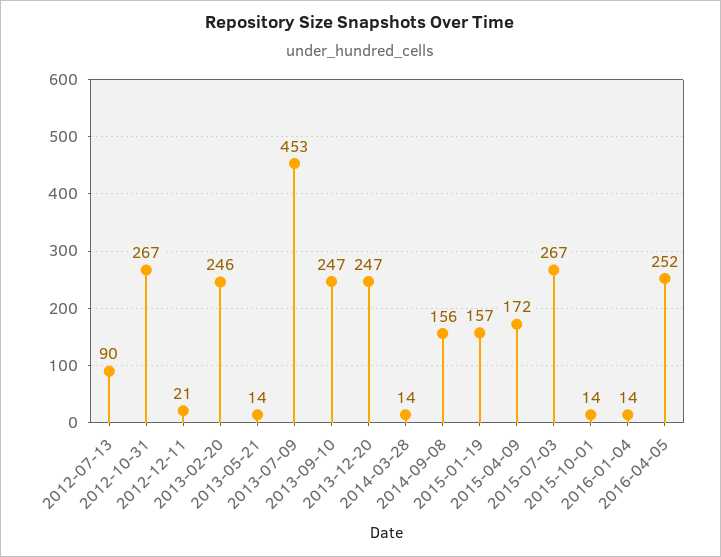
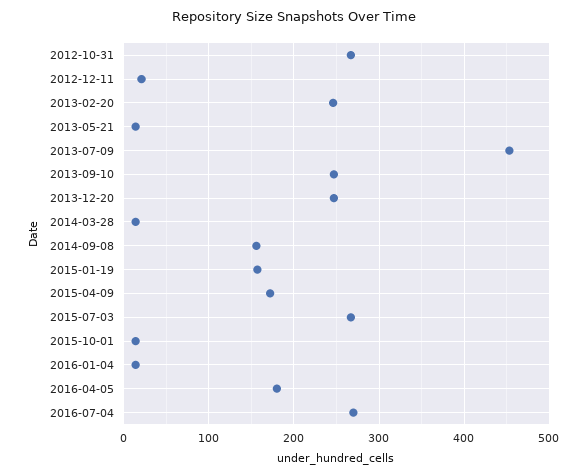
2012-07-13: 90 -> none
2016-04-05: 252 -> 180
2016-07-04: none -> 270

